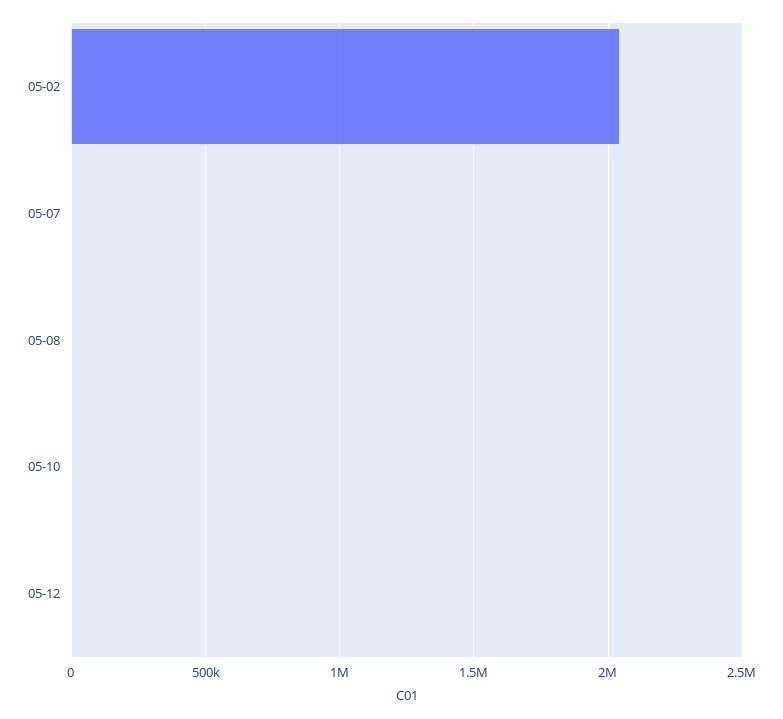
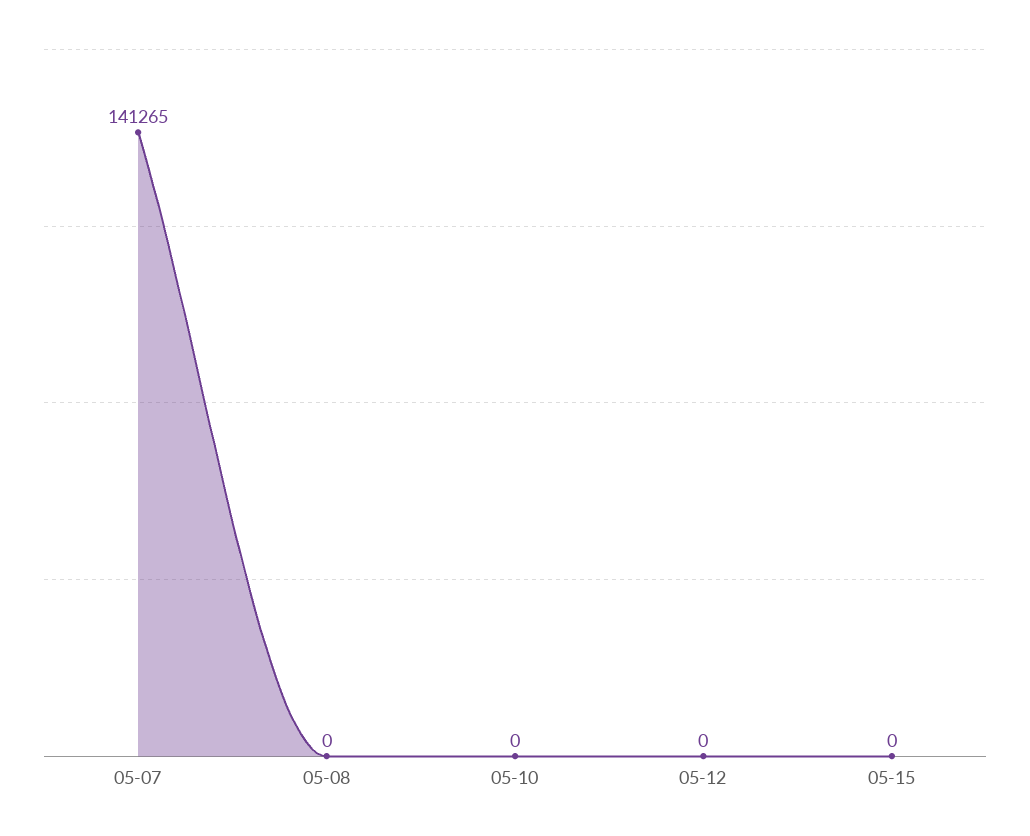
05-02: 2050000 -> none
05-07: 0 -> 141265
05-15: none -> 0

